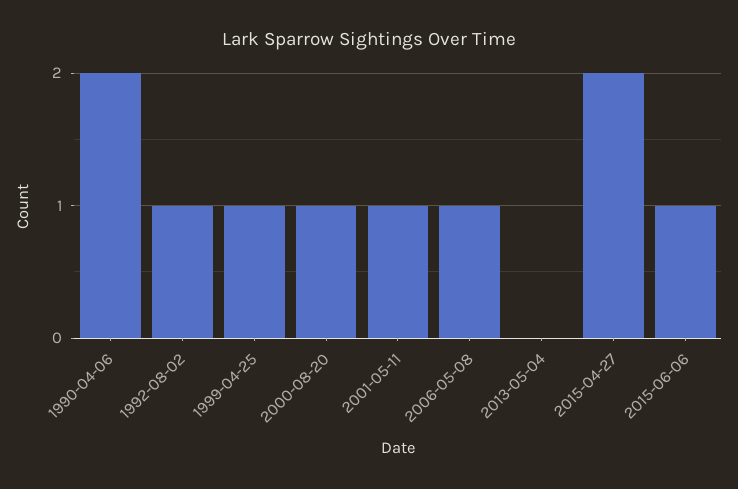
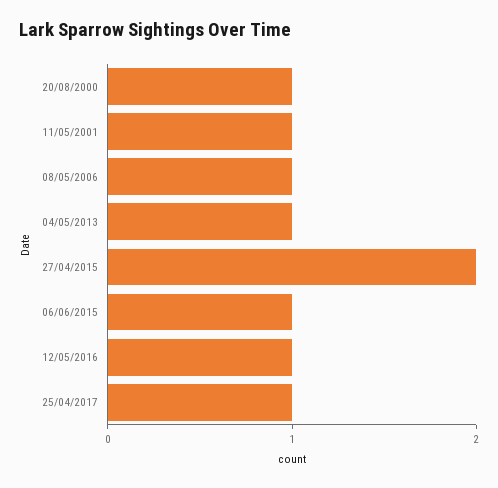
1990-04-06: 2 -> none
1992-08-02: 1 -> none
1999-04-25: 1 -> none
2013-05-04: 0 -> 1
12/05/2016: none -> 1
25/04/2017: none -> 1

